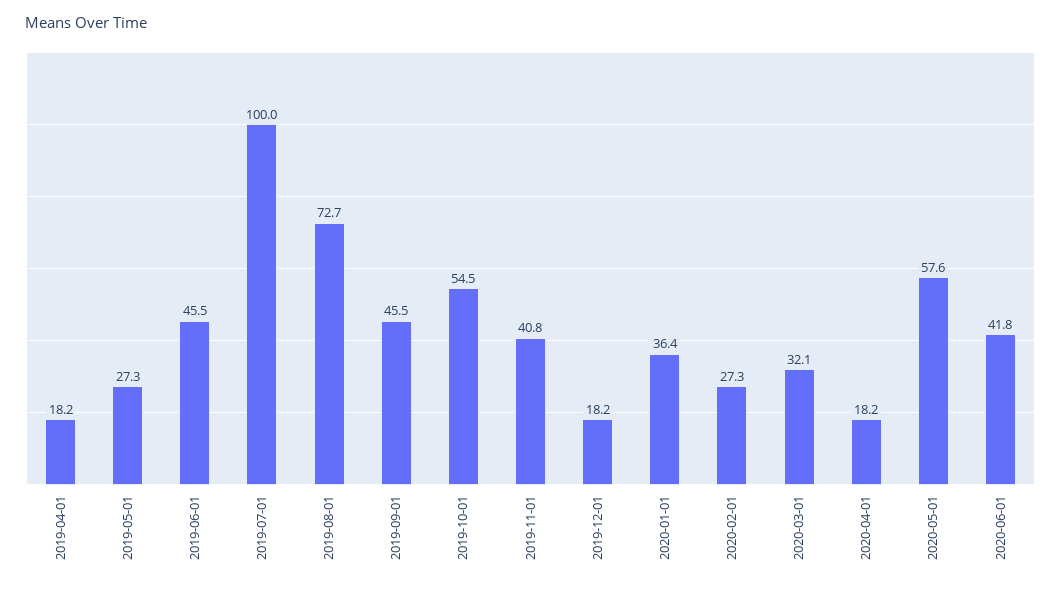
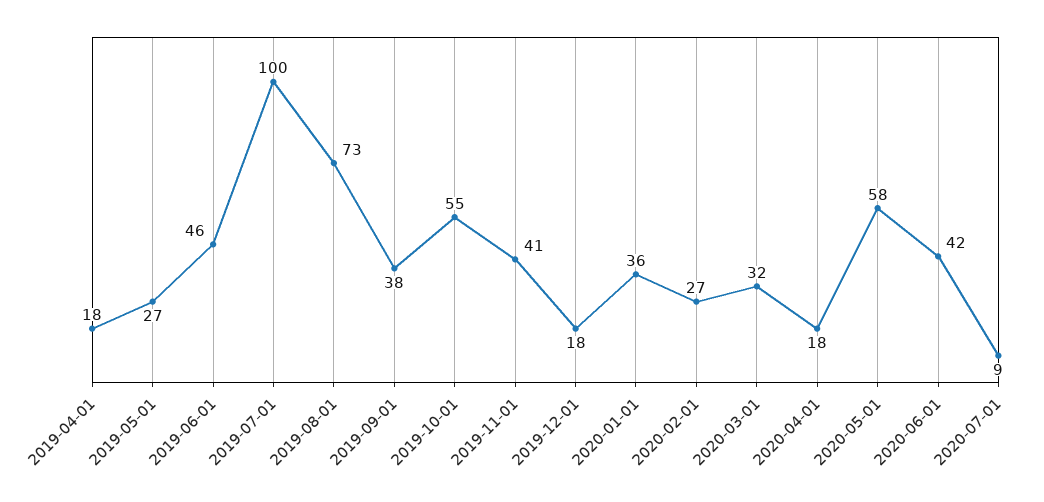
2019-09-01: 45.5 -> 38
2020-07-01: none -> 9

